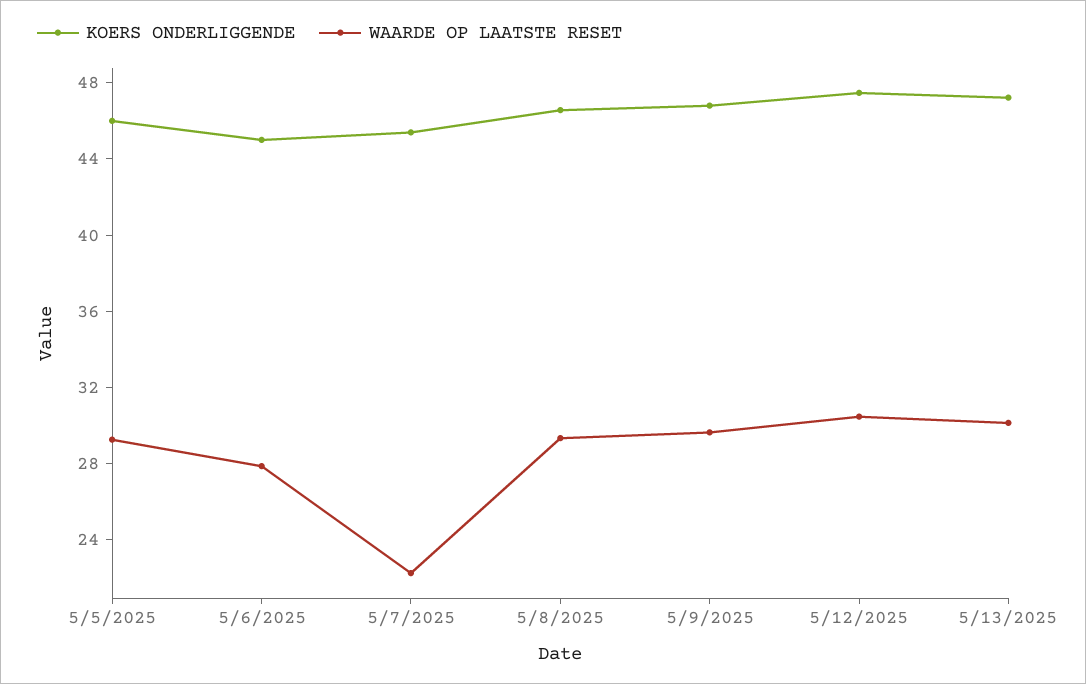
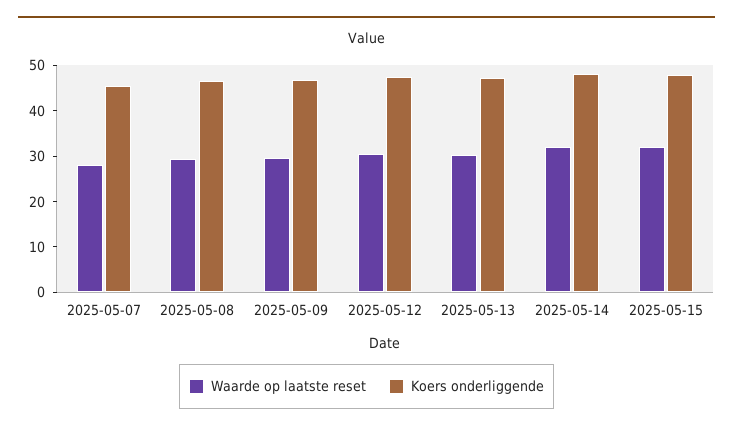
KOERS ONDERLIGGENDE, 5/5/2025: 46 -> none
WAARDE OP LAATSTE RESET, 5/5/2025: 29 -> none
KOERS ONDERLIGGENDE, 5/6/2025: 45 -> none
WAARDE OP LAATSTE RESET, 5/6/2025: 28 -> none
WAARDE OP LAATSTE RESET, 5/7/2025: 22 -> 28
WAARDE OP LAATSTE RESET, 2025-05-14: none -> 32
KOERS ONDERLIGGENDE, 2025-05-14: none -> 48
WAARDE OP LAATSTE RESET, 2025-05-15: none -> 32
KOERS ONDERLIGGENDE, 2025-05-15: none -> 48

